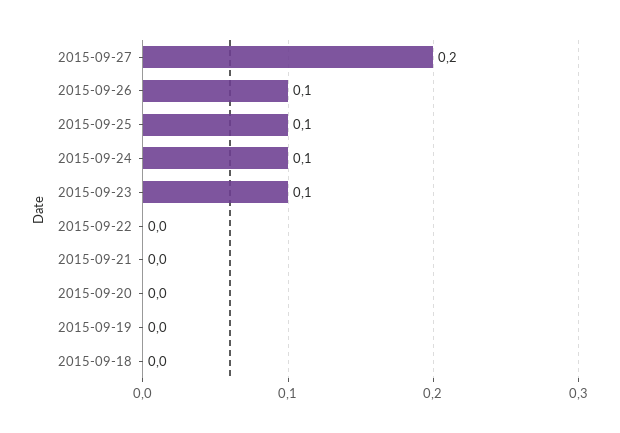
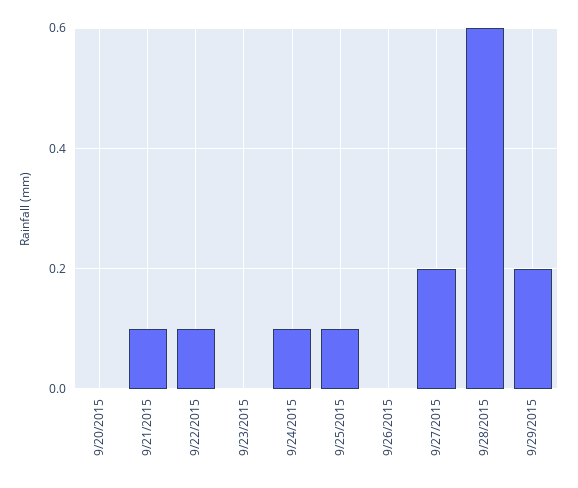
2015-09-26: 0.1 -> 0
2015-09-23: 0.1 -> 0
2015-09-22: 0 -> 0.1
2015-09-21: 0 -> 0.1
2015-09-19: 0 -> none
2015-09-18: 0 -> none
9/28/2015: none -> 0.6
9/29/2015: none -> 0.2

